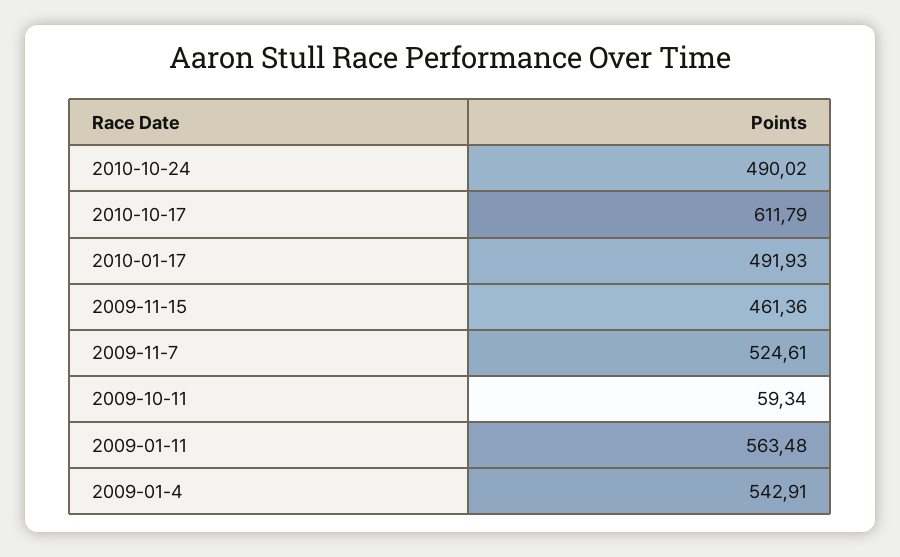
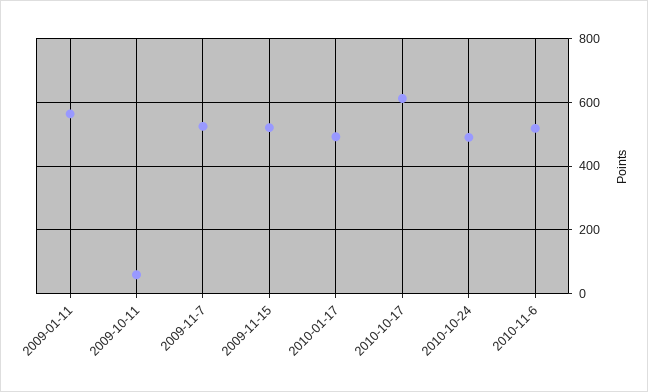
2009-11-15: 461.36 -> 520
2009-01-4: 542.91 -> none
2010-11-6: none -> 520

